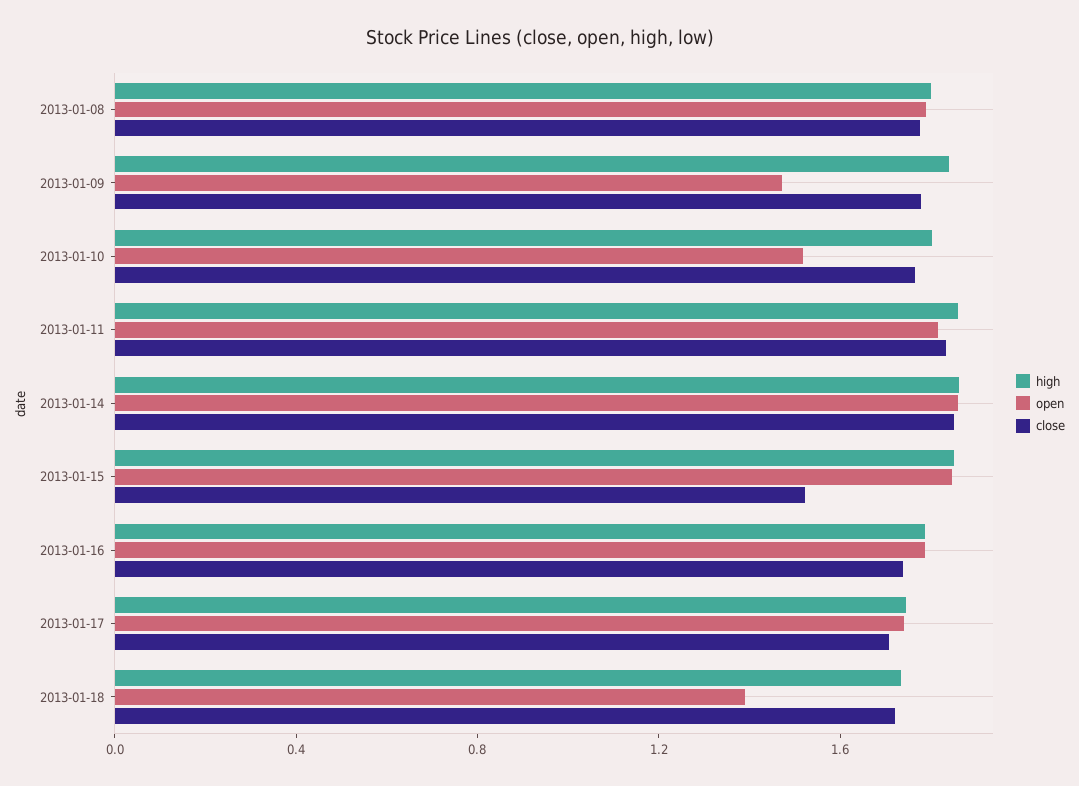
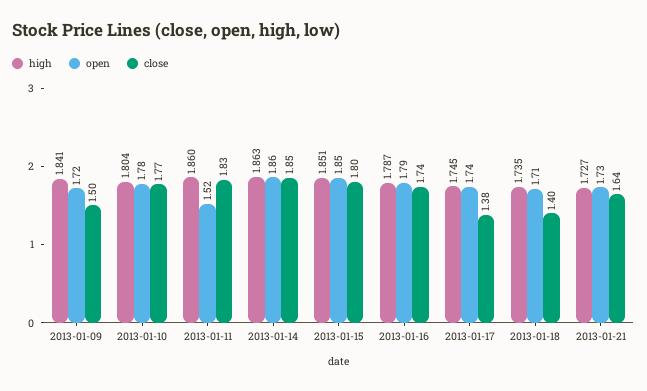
high, 2013-01-08: 1.8 -> none
open, 2013-01-08: 1.8 -> none
close, 2013-01-08: 1.8 -> none
open, 2013-01-09: 1.5 -> 1.72
close, 2013-01-09: 1.8 -> 1.5
open, 2013-01-10: 1.5 -> 1.78
open, 2013-01-11: 1.8 -> 1.52
close, 2013-01-15: 1.5 -> 1.8
close, 2013-01-17: 1.7 -> 1.38
open, 2013-01-18: 1.4 -> 1.71
close, 2013-01-18: 1.7 -> 1.4
high, 2013-01-21: none -> 1.727
open, 2013-01-21: none -> 1.73
close, 2013-01-21: none -> 1.64

